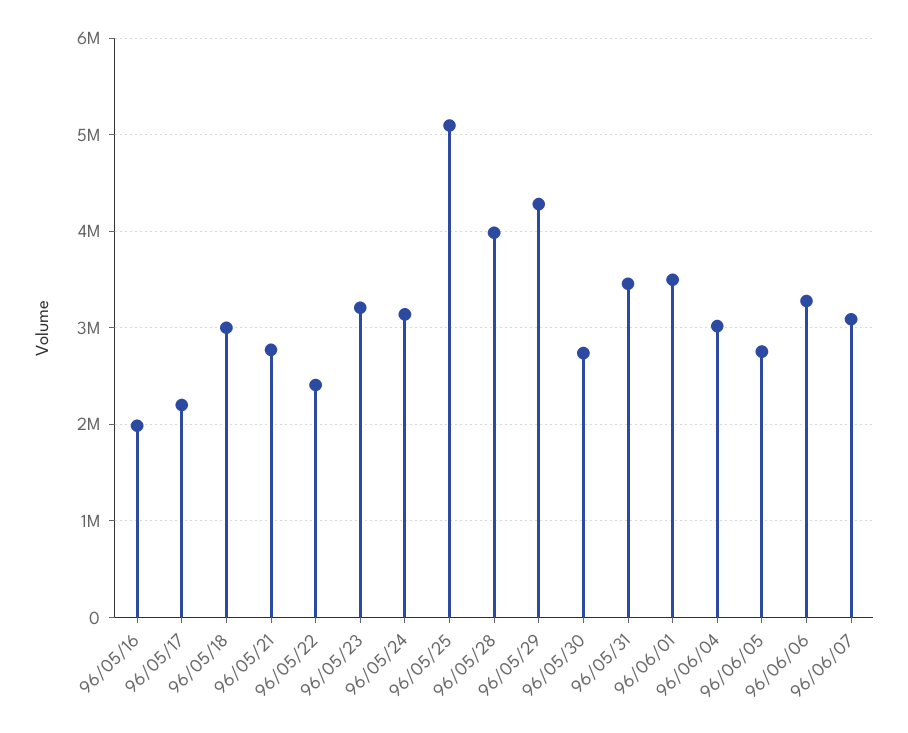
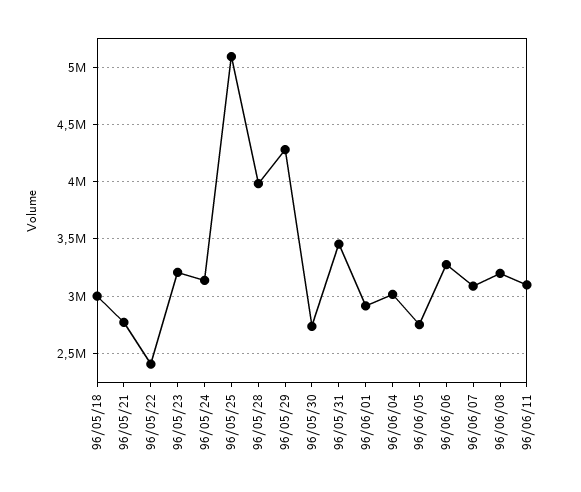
96/05/16: 2000000 -> none
96/05/17: 2200000 -> none
96/06/01: 3500000 -> 2900000
96/06/08: none -> 3200000
96/06/11: none -> 3100000

